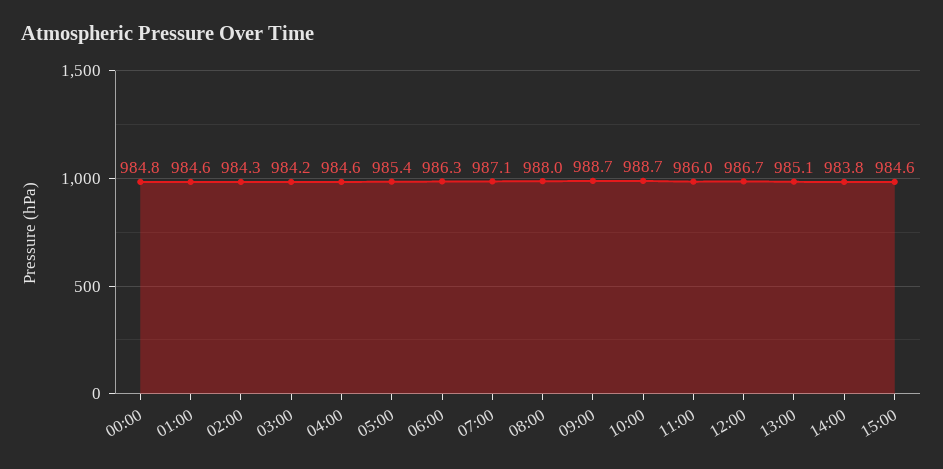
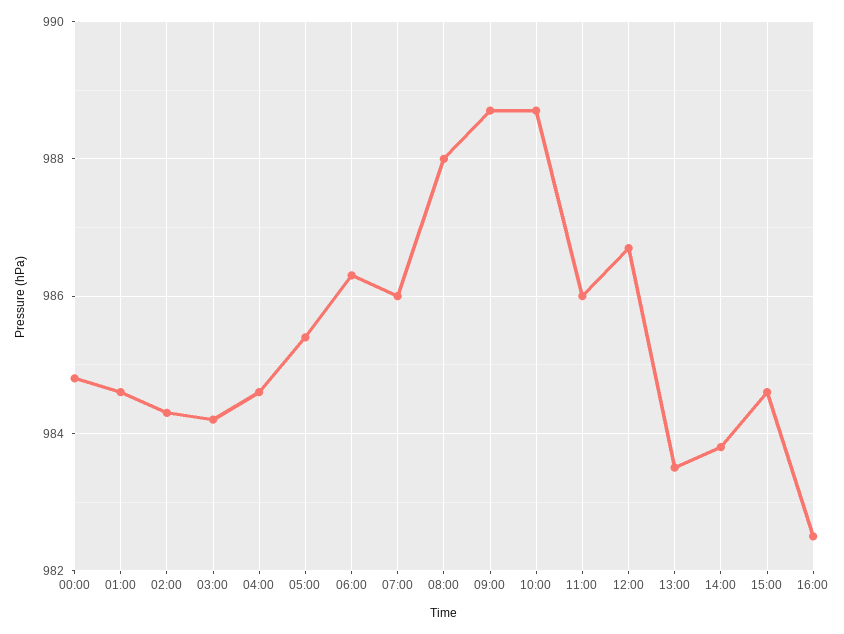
07:00: 987.1 -> 986
13:00: 985.1 -> 983.5
16:00: none -> 982.5

